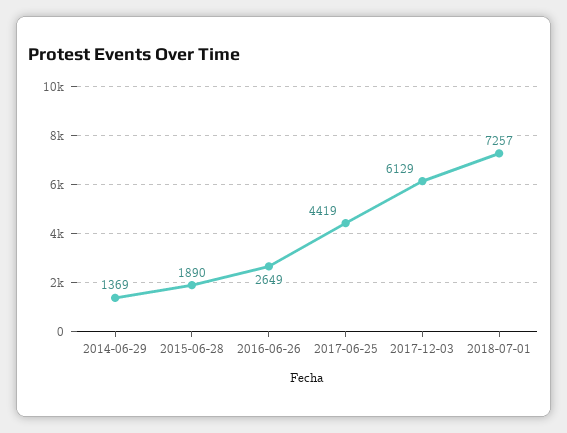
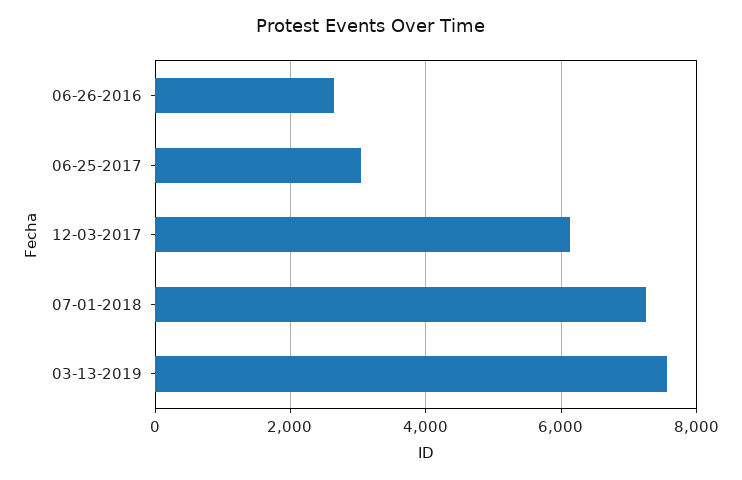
2014-06-29: 1369 -> none
2015-06-28: 1890 -> none
2017-06-25: 4419 -> 3000
03-13-2019: none -> 7600

